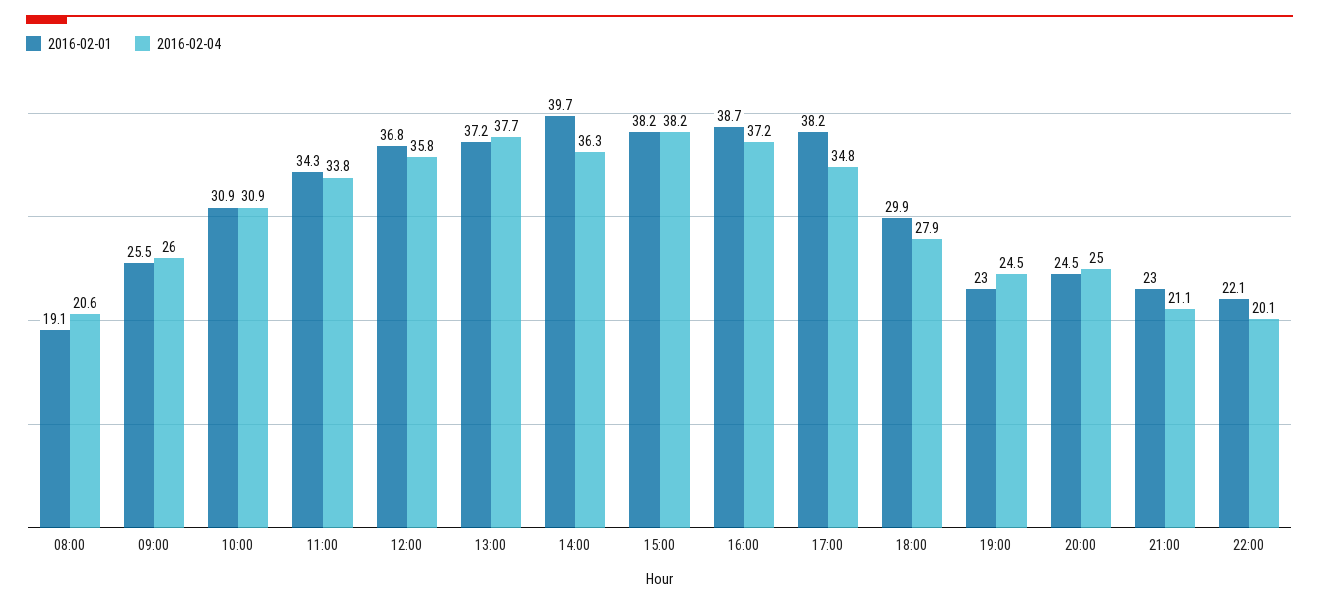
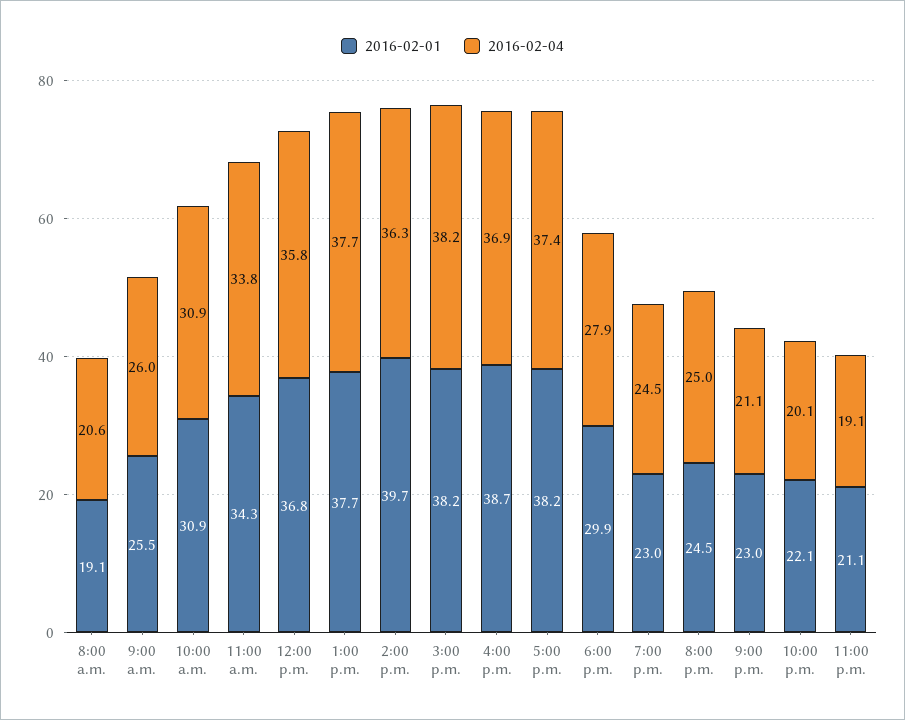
2016-02-01, 13:00: 37.2 -> 37.7
2016-02-04, 16:00: 37.2 -> 36.9
2016-02-04, 17:00: 34.8 -> 37.4
2016-02-01, 11:00 p.m.: none -> 21.1
2016-02-04, 11:00 p.m.: none -> 19.1

